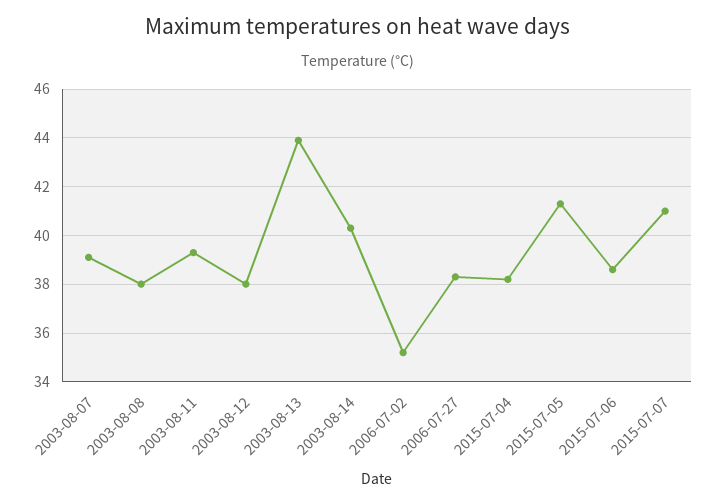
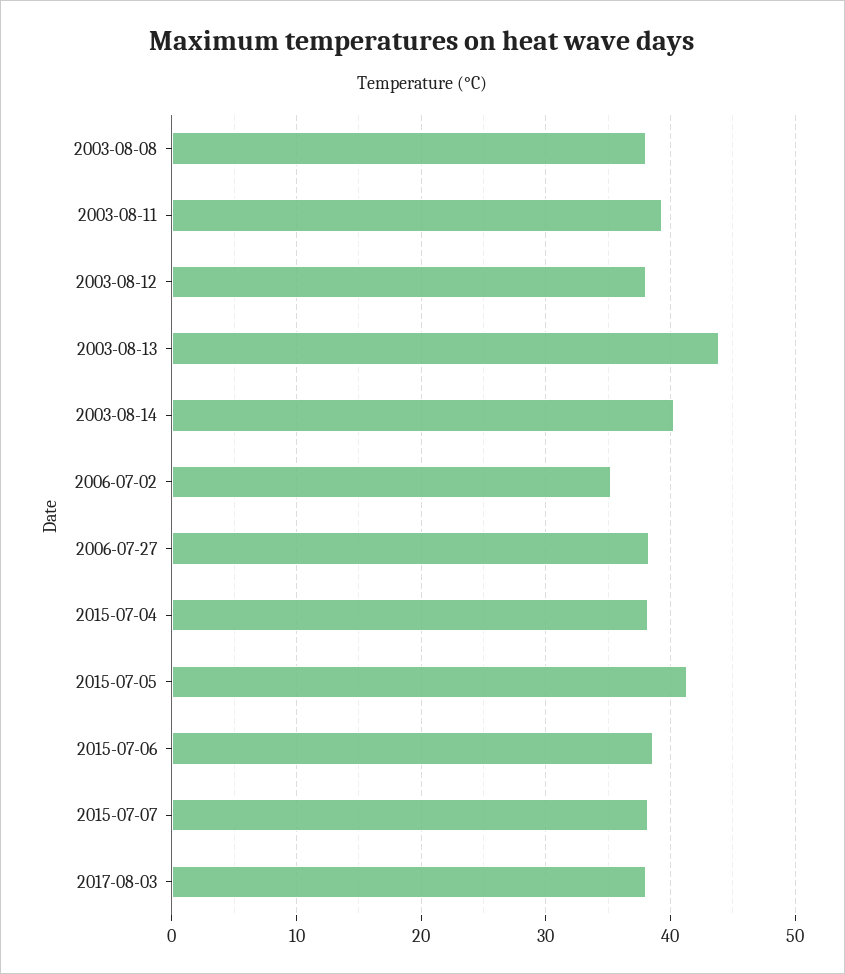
2003-08-07: 39 -> none
2015-07-07: 41 -> 38
2017-08-03: none -> 38

